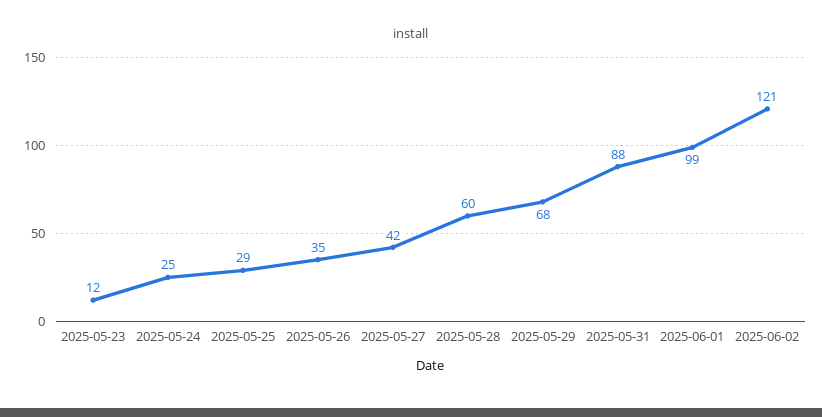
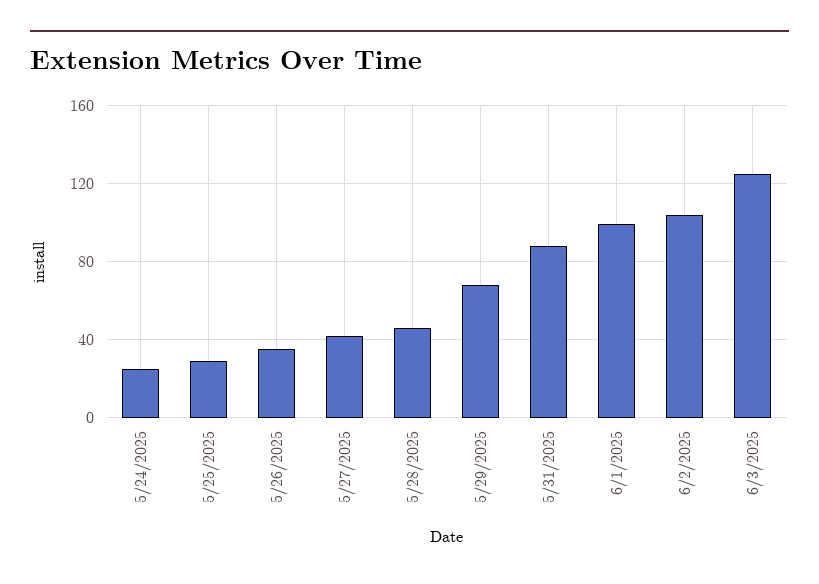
2025-05-23: 12 -> none
2025-05-28: 60 -> 45
2025-06-02: 121 -> 105
6/3/2025: none -> 125

